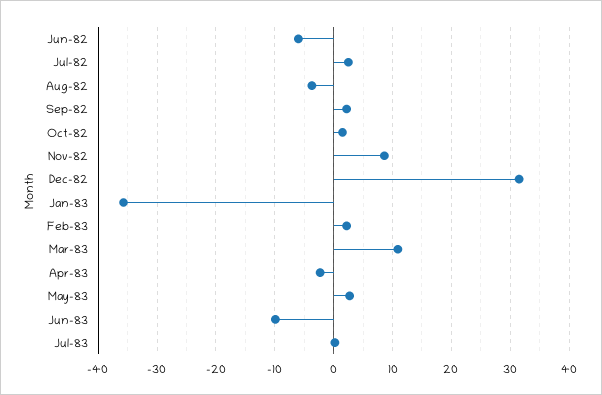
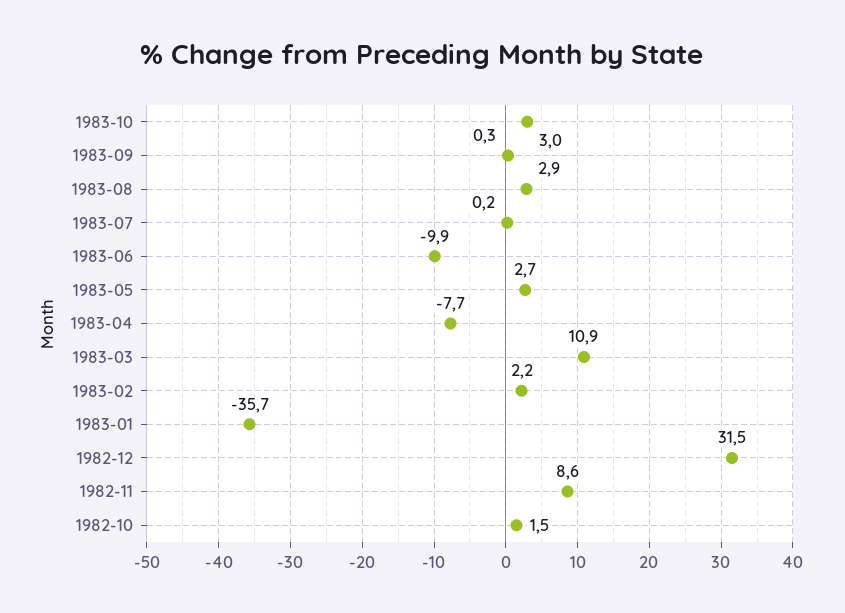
Jun-82: -6 -> none
Jul-82: 2 -> none
Aug-82: -4 -> none
Sep-82: 2 -> none
Apr-83: -2 -> -7.7
1983-10: none -> 3
1983-09: none -> 0.3
1983-08: none -> 2.9

